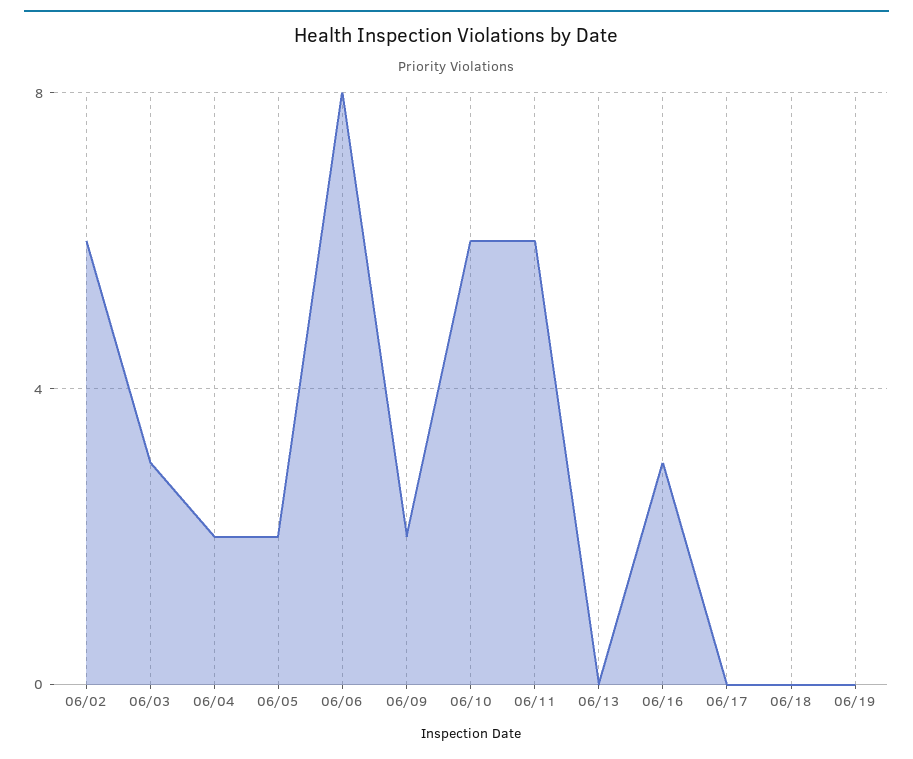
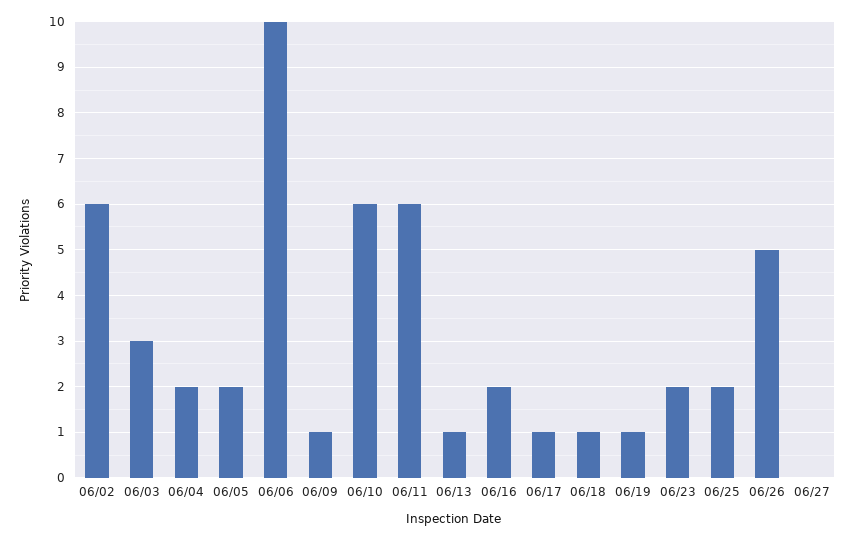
06/06: 8 -> 10
06/09: 2 -> 1
06/13: 0 -> 1
06/16: 3 -> 2
06/17: 0 -> 1
06/18: 0 -> 1
06/19: 0 -> 1
06/23: none -> 2
06/25: none -> 2
06/26: none -> 5
06/27: none -> 0

